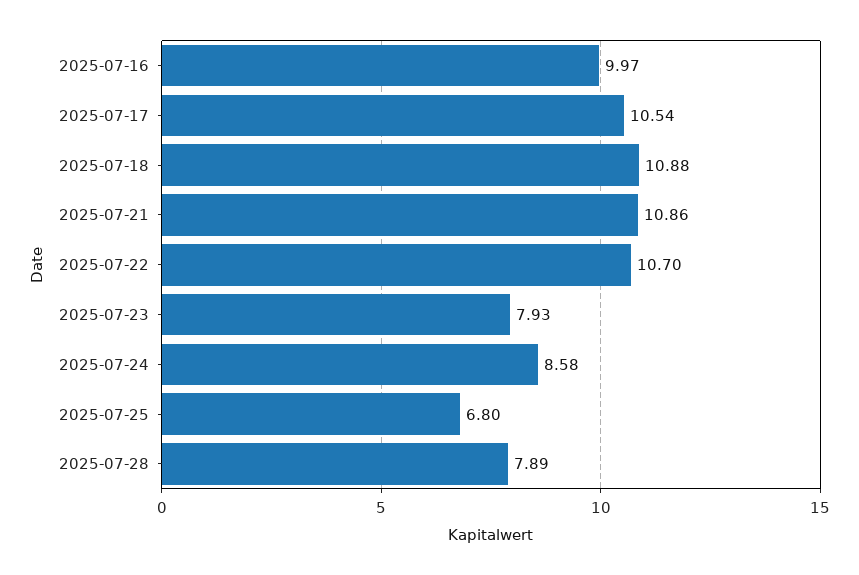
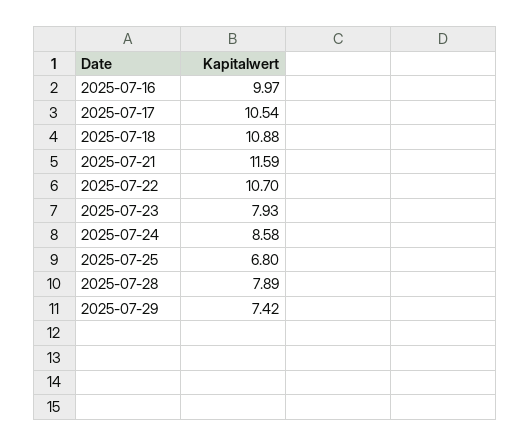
2025-07-21: 10.86 -> 11.59
2025-07-29: none -> 7.42

